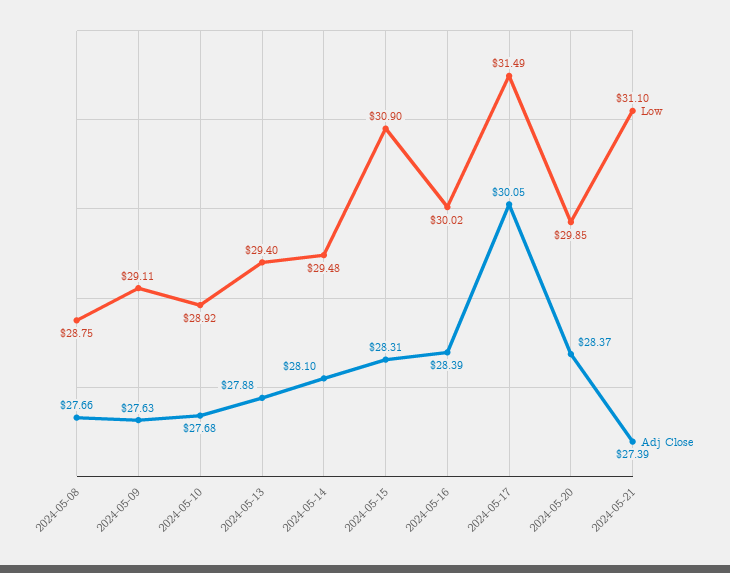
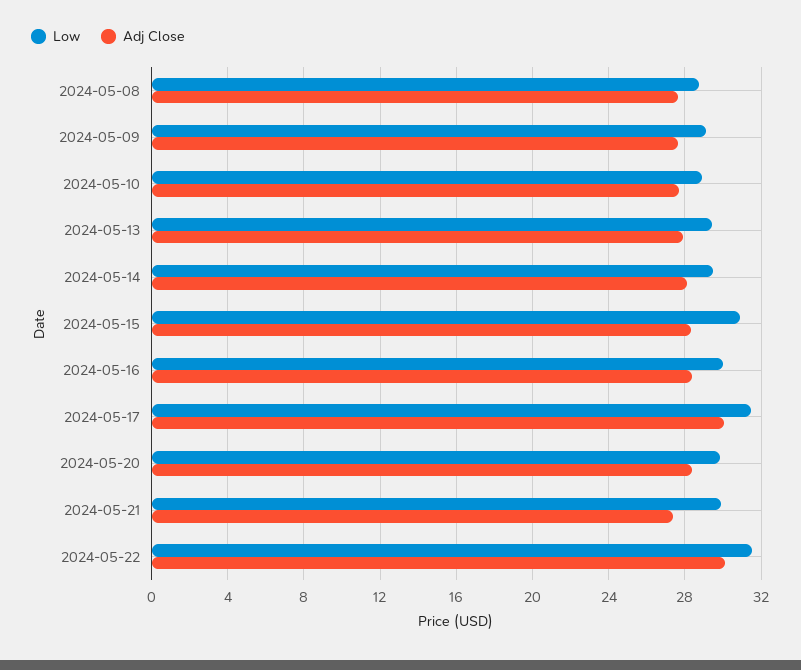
Low, 2024-05-21: 31.1 -> 30
Low, 2024-05-22: none -> 31.5
Adj Close, 2024-05-22: none -> 30

